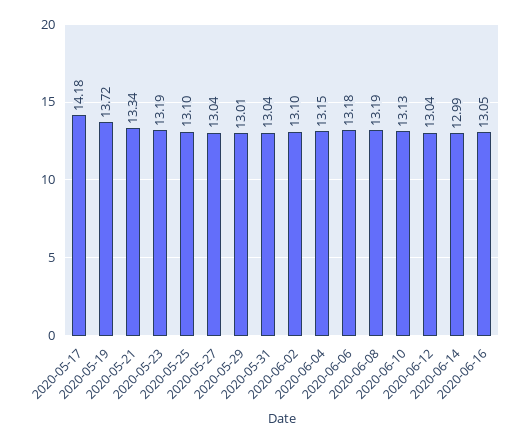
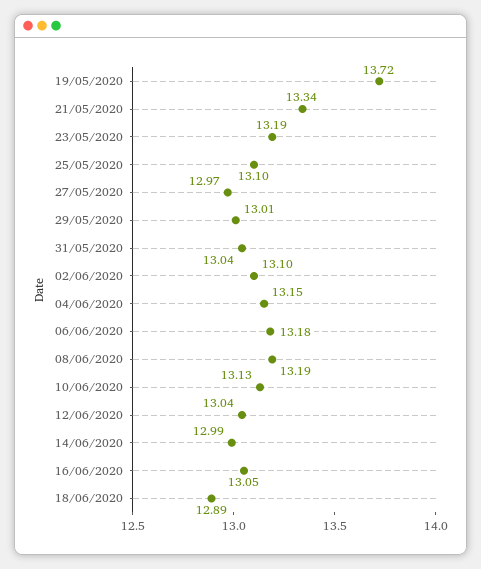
2020-05-17: 14.18 -> none
2020-05-27: 13.04 -> 12.97
18/06/2020: none -> 12.89

